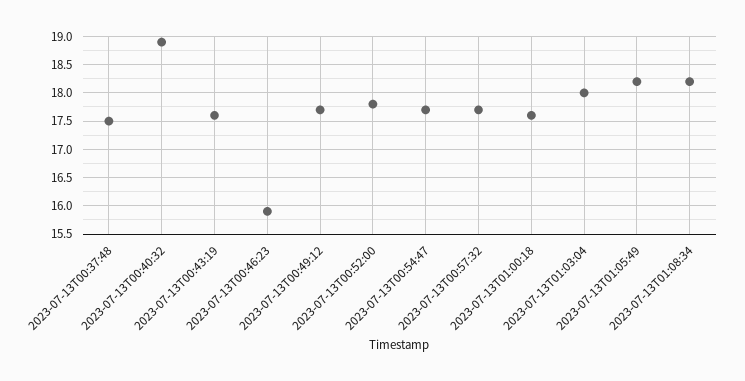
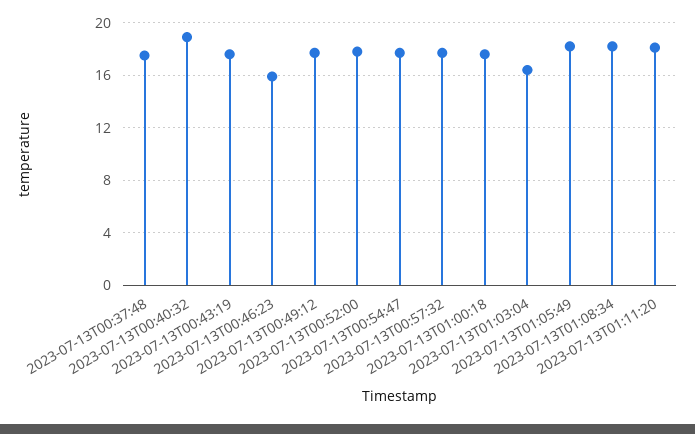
2023-07-13T01:03:04: 18 -> 16.5
2023-07-13T01:11:20: none -> 18

